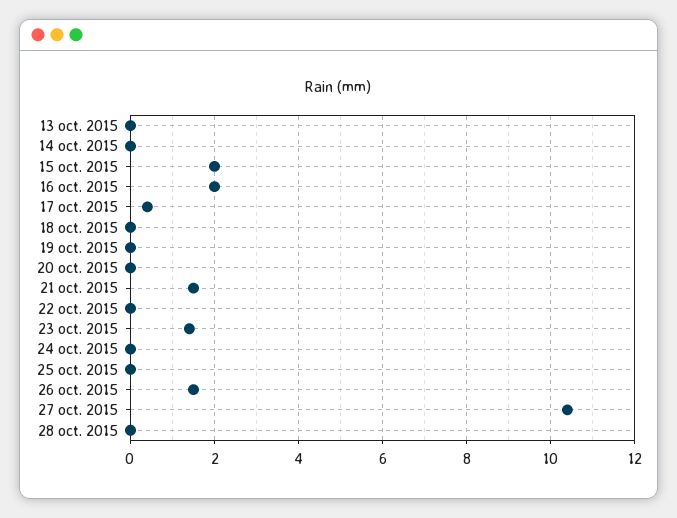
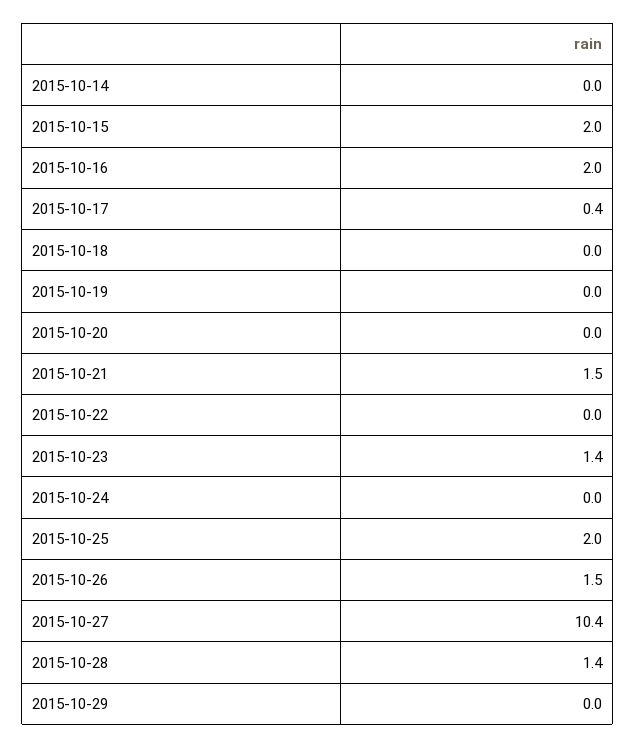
13 oct. 2015: 0 -> none
25 oct. 2015: 0 -> 2
28 oct. 2015: 0 -> 1.4
2015-10-29: none -> 0

